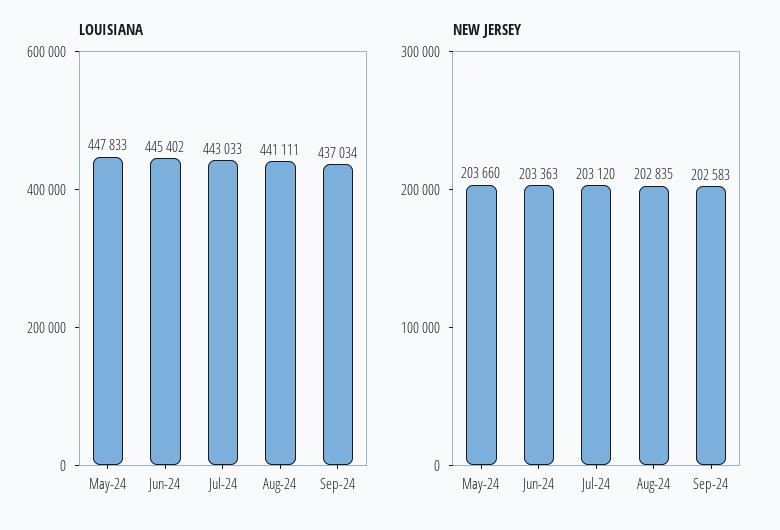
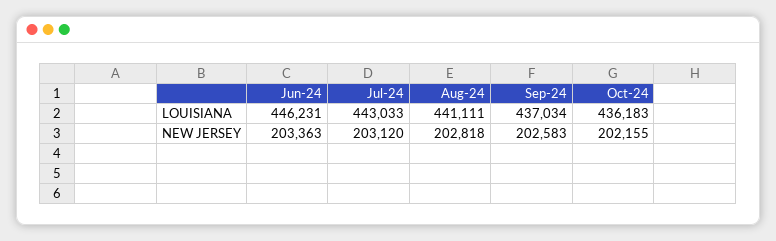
LOUISIANA, May-24: 447833 -> none
LOUISIANA, Jun-24: 445402 -> 446231
NEW JERSEY, May-24: 203660 -> none
NEW JERSEY, Aug-24: 202835 -> 202818
LOUISIANA, Oct-24: none -> 436183
NEW JERSEY, Oct-24: none -> 202155

